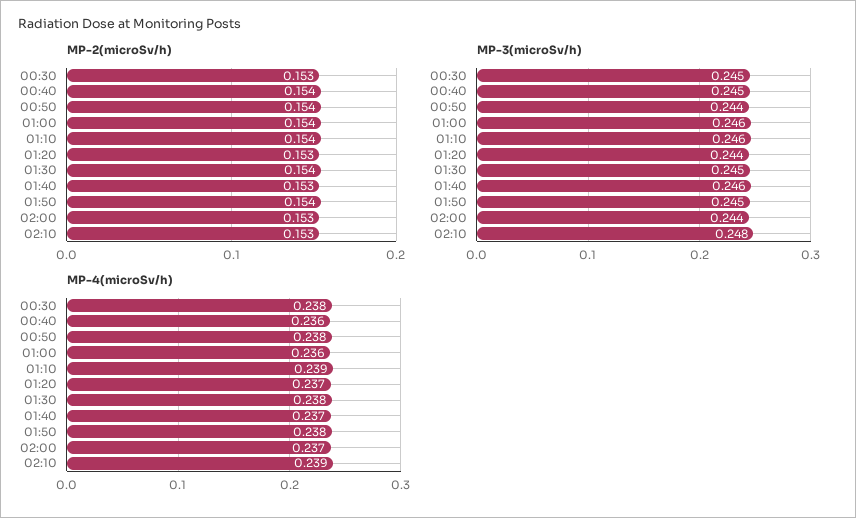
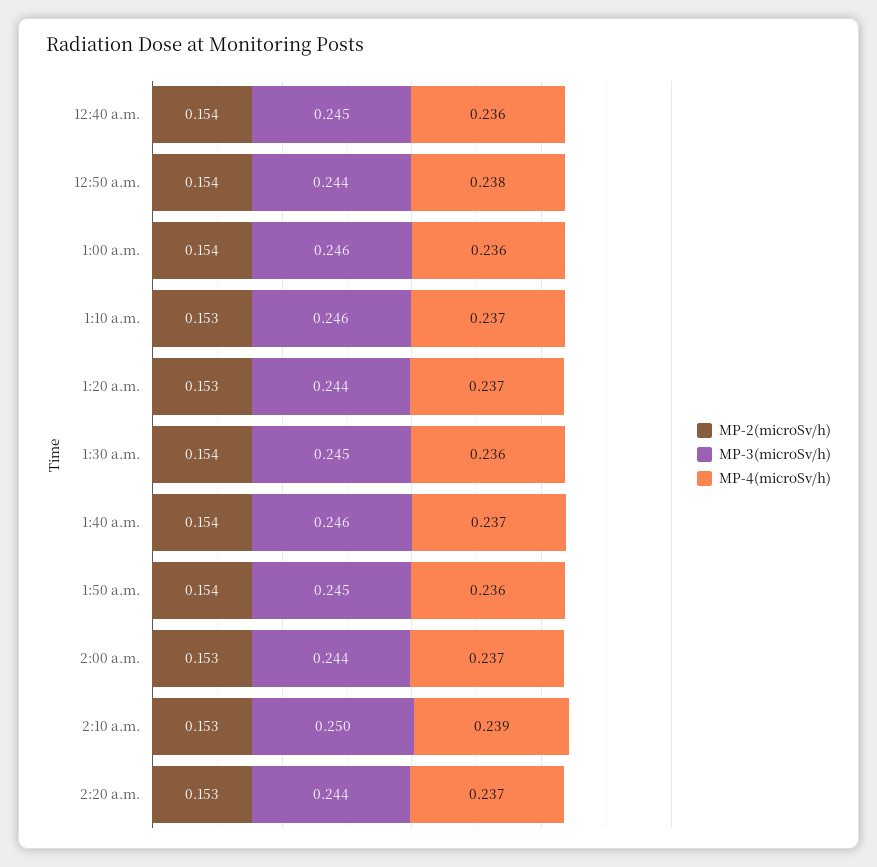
MP-2(microSv/h), 00:30: 0.153 -> none
MP-2(microSv/h), 01:10: 0.154 -> 0.153
MP-2(microSv/h), 01:40: 0.153 -> 0.154
MP-3(microSv/h), 00:30: 0.245 -> none
MP-3(microSv/h), 02:10: 0.248 -> 0.25
MP-4(microSv/h), 00:30: 0.238 -> none
MP-4(microSv/h), 01:10: 0.239 -> 0.237
MP-4(microSv/h), 01:30: 0.238 -> 0.236
MP-4(microSv/h), 01:50: 0.238 -> 0.236
MP-2(microSv/h), 2:20 a.m.: none -> 0.153
MP-3(microSv/h), 2:20 a.m.: none -> 0.244
MP-4(microSv/h), 2:20 a.m.: none -> 0.237

